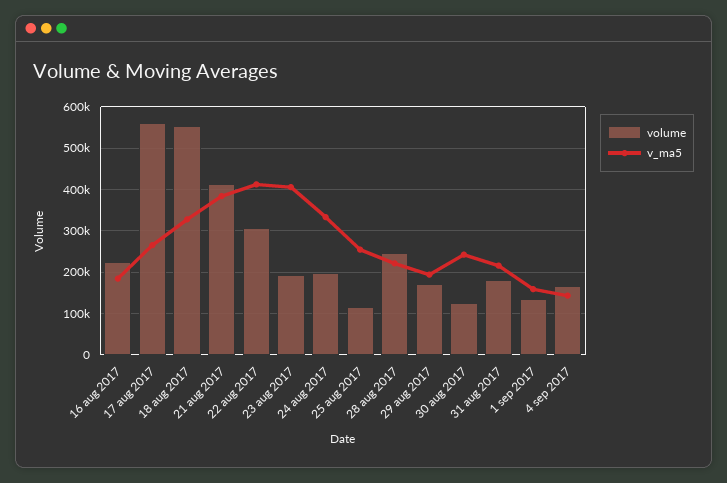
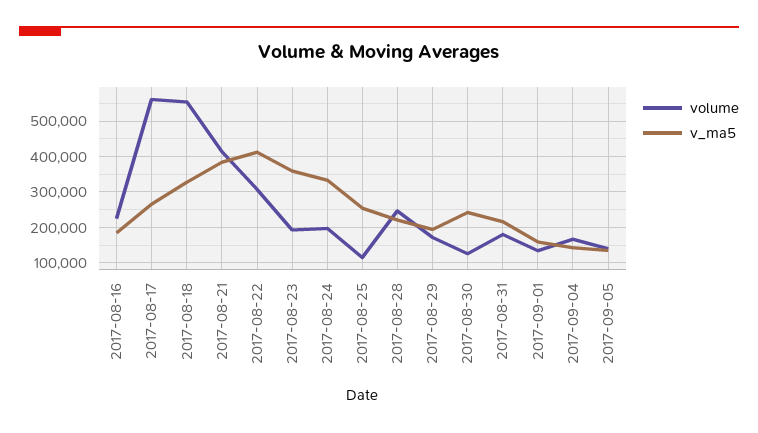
v_ma5, 23 aug 2017: 400000 -> 360000
volume, 2017-09-05: none -> 140000
v_ma5, 2017-09-05: none -> 140000

